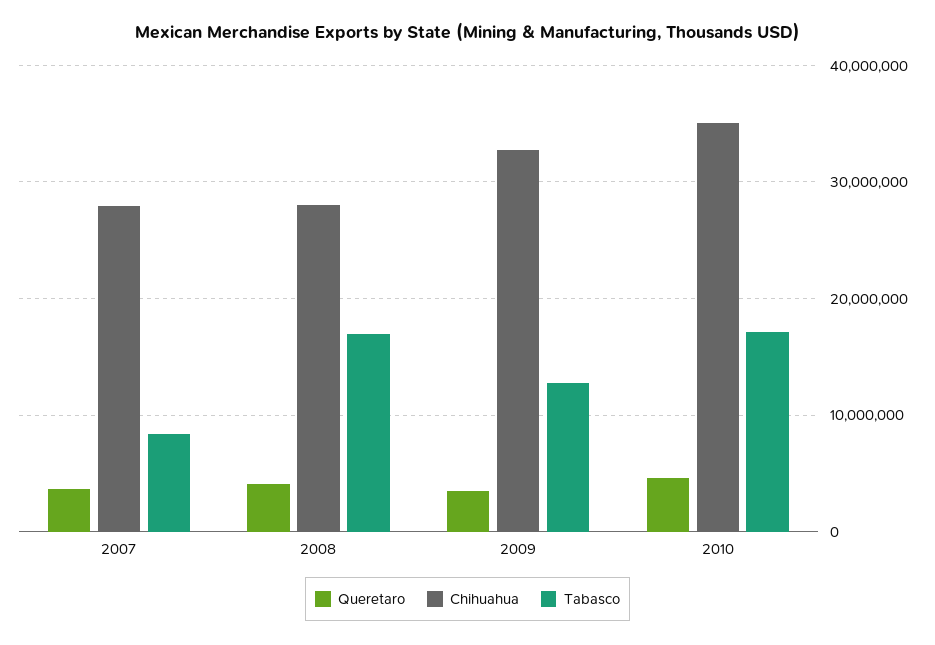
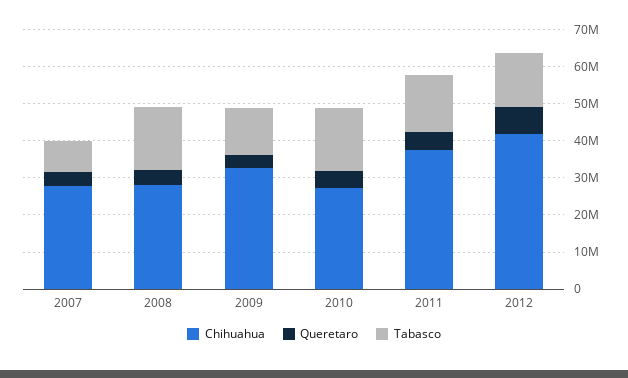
Chihuahua, 2010: 35000000 -> 27500000
Chihuahua, 2011: none -> 37500000
Queretaro, 2011: none -> 5000000
Tabasco, 2011: none -> 15000000
Chihuahua, 2012: none -> 42500000
Queretaro, 2012: none -> 7500000
Tabasco, 2012: none -> 15000000

